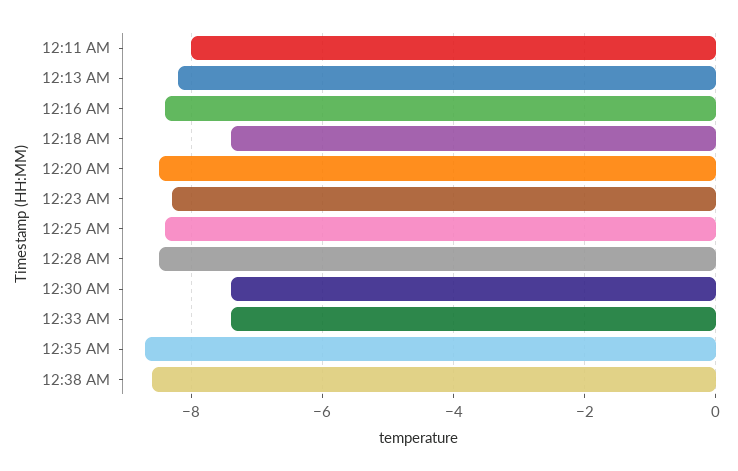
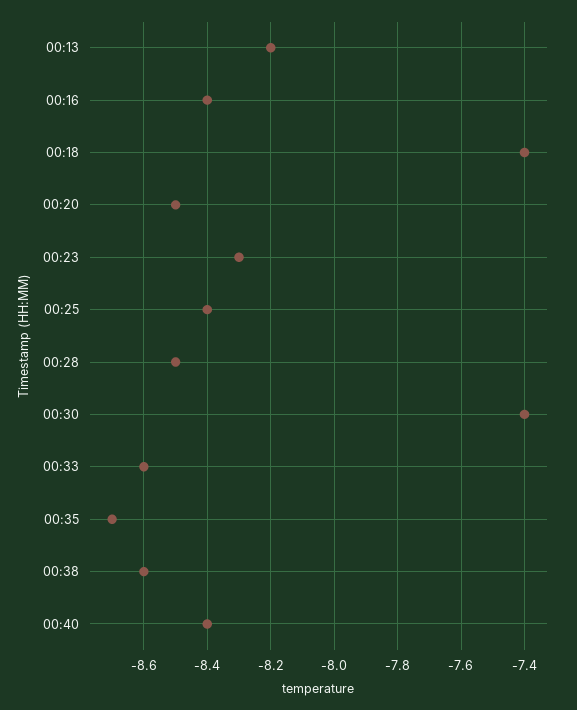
12:11 AM: -8 -> none
12:33 AM: -7.5 -> -8.6
00:40: none -> -8.4

